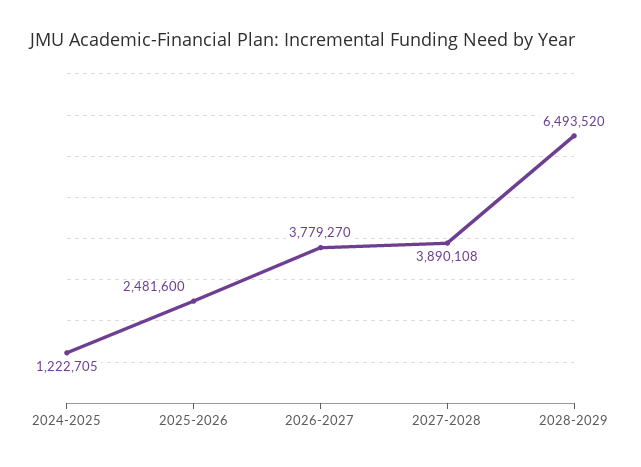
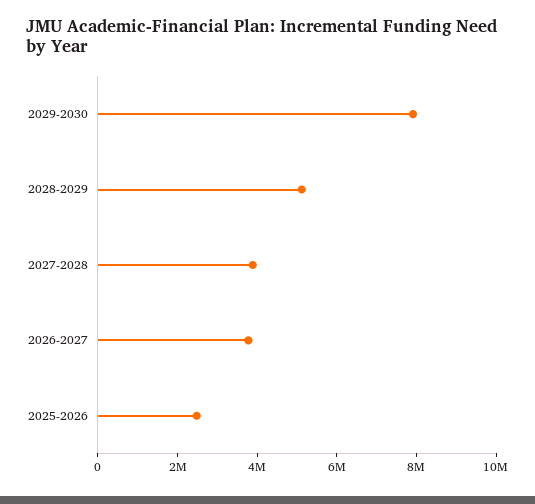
2024-2025: 1222705 -> none
2028-2029: 6493520 -> 5000000
2029-2030: none -> 8000000

